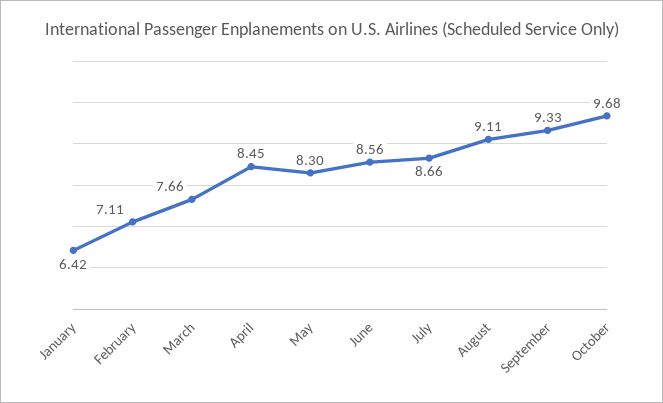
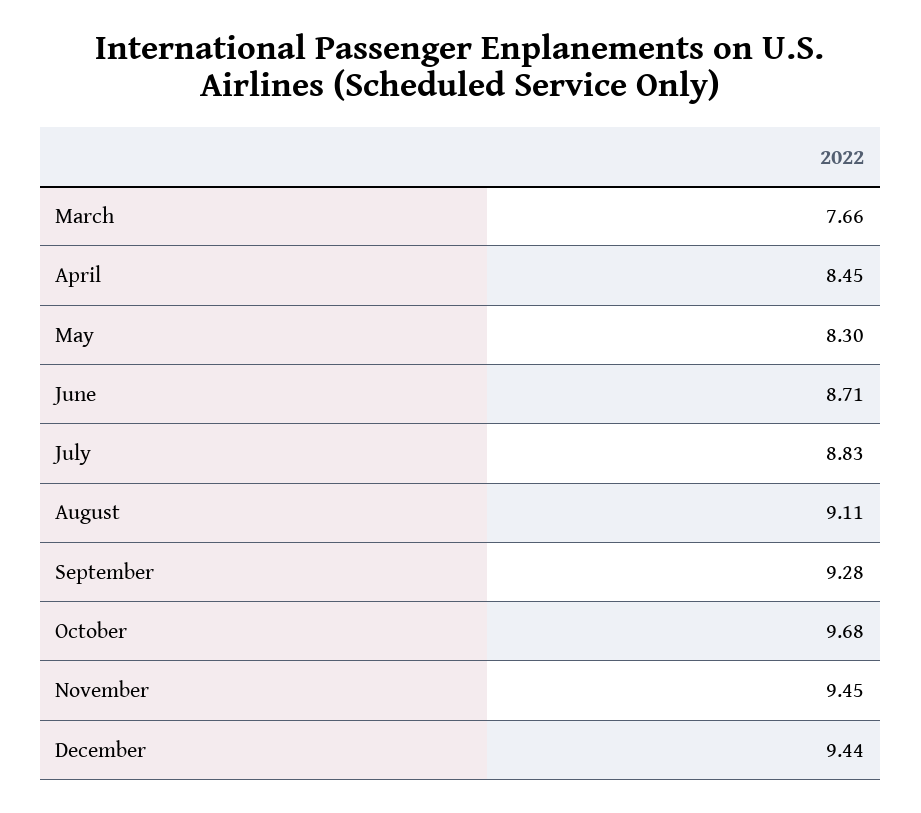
January: 6.42 -> none
February: 7.11 -> none
June: 8.56 -> 8.71
July: 8.66 -> 8.83
September: 9.33 -> 9.28
November: none -> 9.45
December: none -> 9.44

